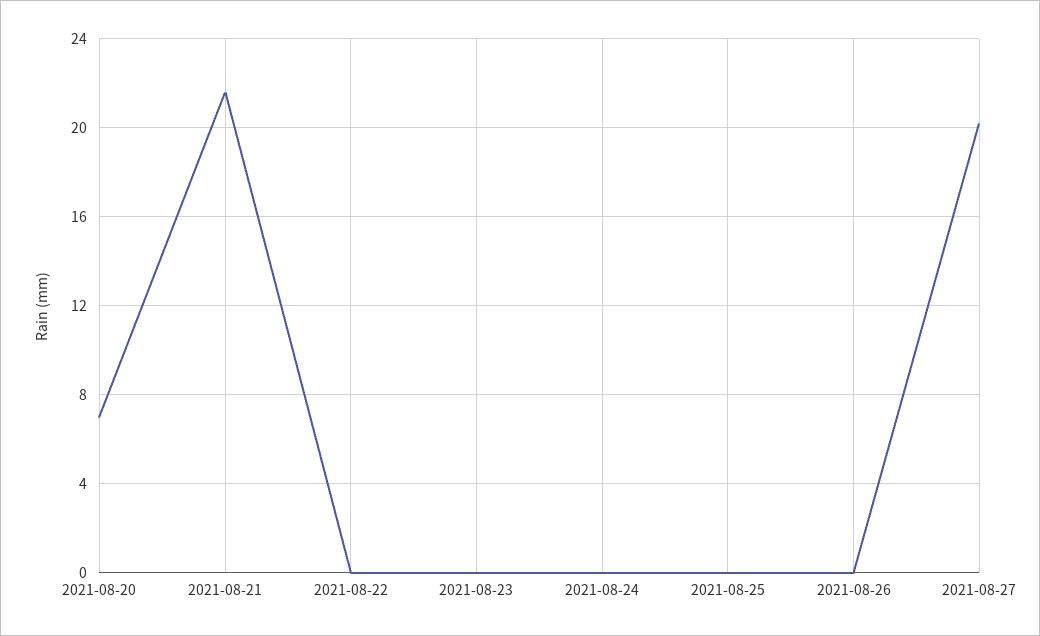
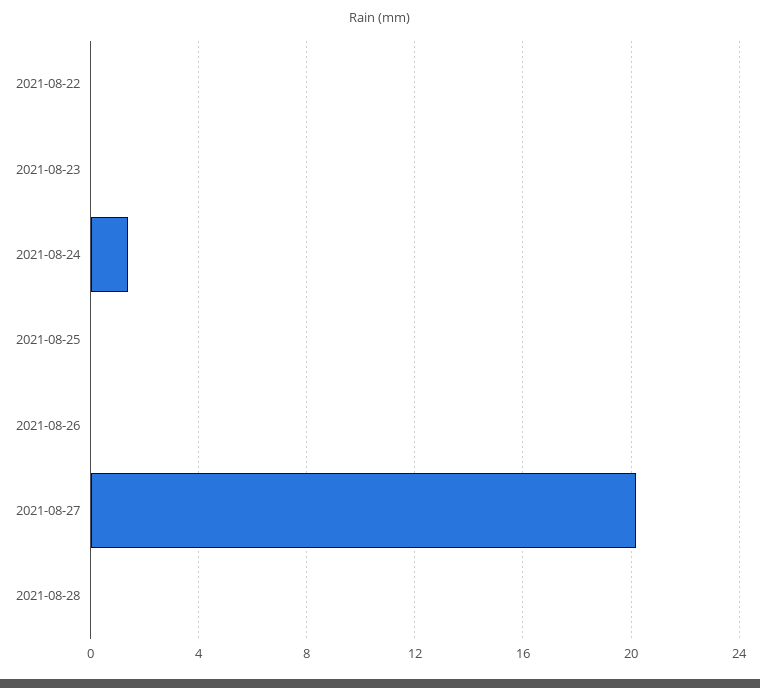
2021-08-20: 7 -> none
2021-08-21: 21.5 -> none
2021-08-24: 0 -> 1.5
2021-08-28: none -> 0

